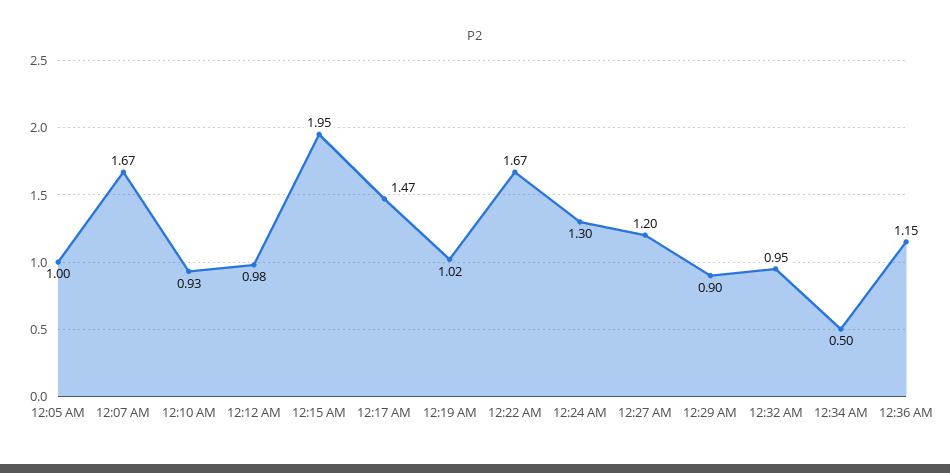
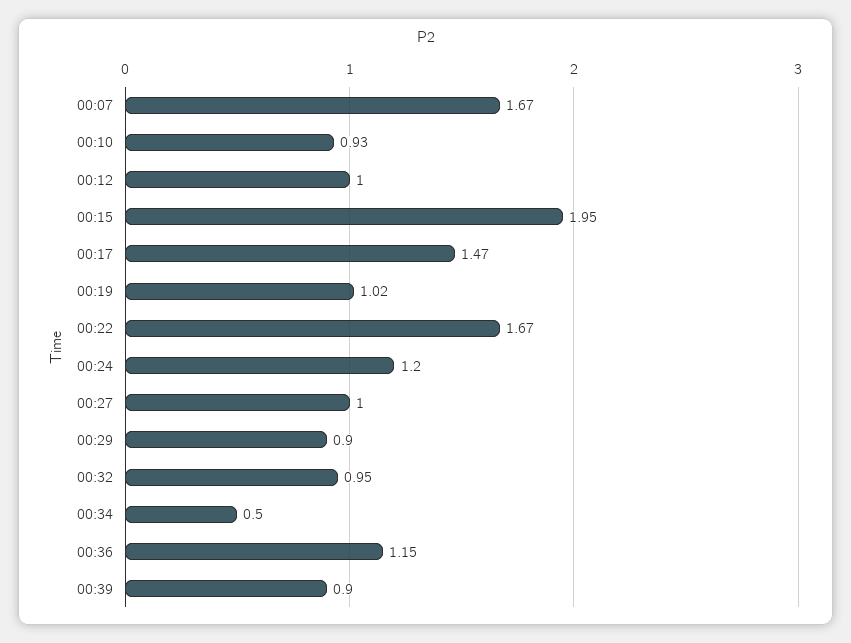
12:05 AM: 1 -> none
12:12 AM: 0.98 -> 1
12:24 AM: 1.3 -> 1.2
12:27 AM: 1.2 -> 1
00:39: none -> 0.9

